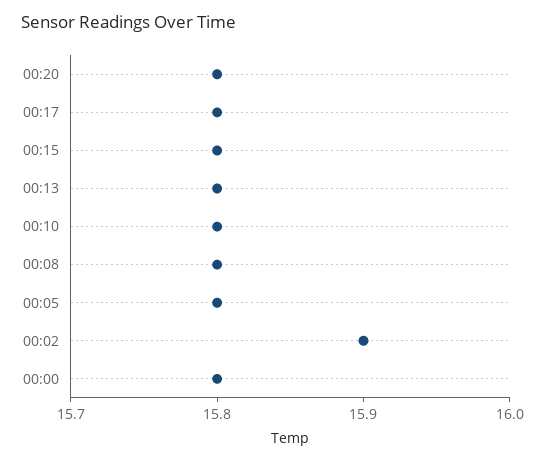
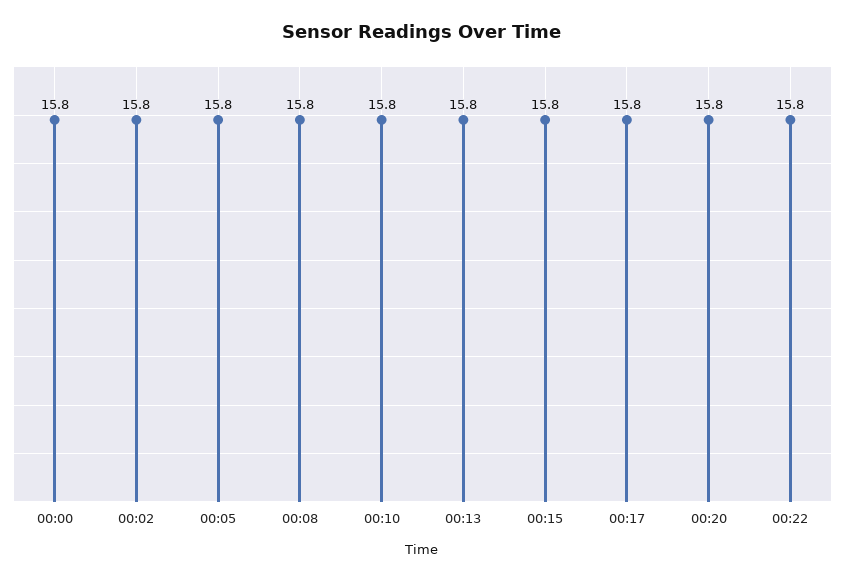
00:02: 15.9 -> 15.8
00:22: none -> 15.8

